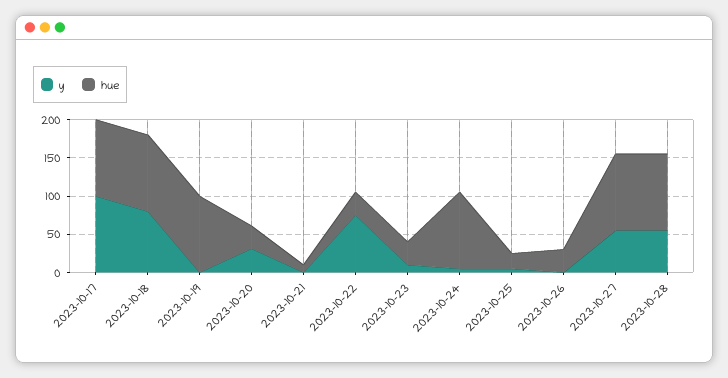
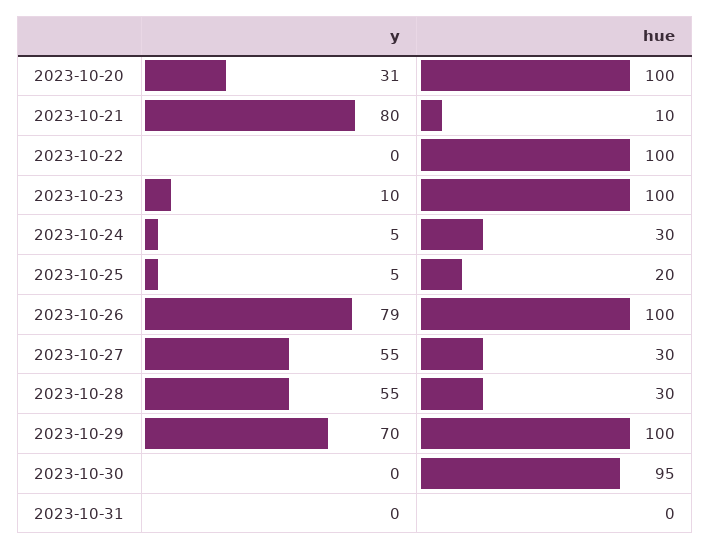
y, 2023-10-17: 100 -> none
hue, 2023-10-17: 100 -> none
y, 2023-10-18: 75 -> none
hue, 2023-10-18: 100 -> none
y, 2023-10-19: 0 -> none
hue, 2023-10-19: 100 -> none
hue, 2023-10-20: 25 -> 100
y, 2023-10-21: 0 -> 80
y, 2023-10-22: 75 -> 0
hue, 2023-10-22: 25 -> 100
hue, 2023-10-23: 25 -> 100
hue, 2023-10-24: 100 -> 30
y, 2023-10-26: 0 -> 79
hue, 2023-10-26: 25 -> 100
hue, 2023-10-27: 100 -> 30
hue, 2023-10-28: 100 -> 30
y, 2023-10-29: none -> 70
hue, 2023-10-29: none -> 100
y, 2023-10-30: none -> 0
hue, 2023-10-30: none -> 95
y, 2023-10-31: none -> 0
hue, 2023-10-31: none -> 0

